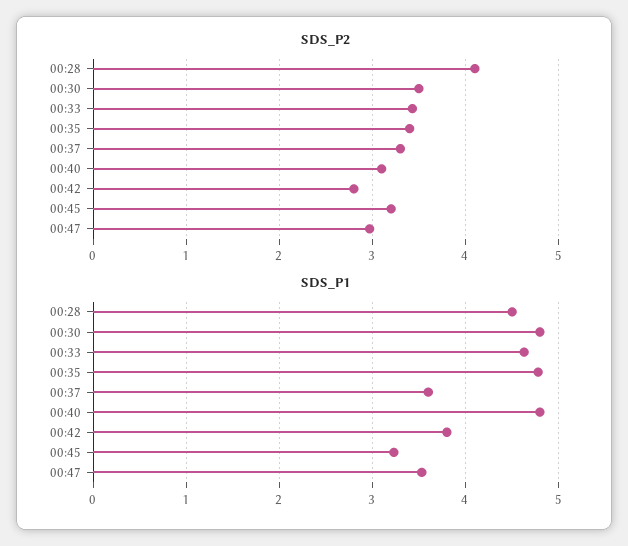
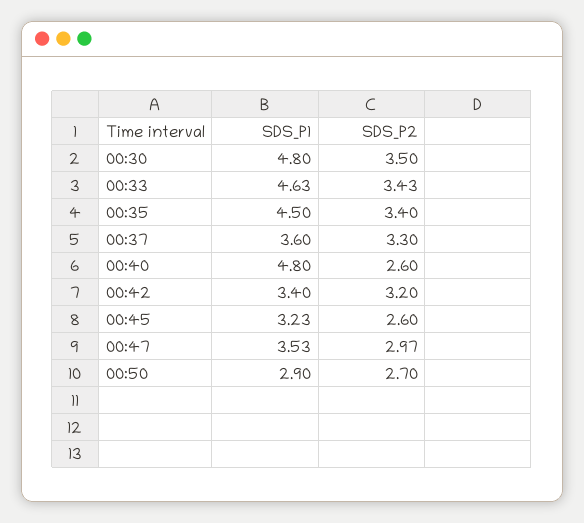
SDS_P2, 00:28: 4.1 -> none
SDS_P2, 00:40: 3.1 -> 2.6
SDS_P2, 00:42: 2.8 -> 3.2
SDS_P2, 00:45: 3.2 -> 2.6
SDS_P1, 00:28: 4.5 -> none
SDS_P1, 00:35: 4.8 -> 4.5
SDS_P1, 00:42: 3.8 -> 3.4
SDS_P1, 00:50: none -> 2.9
SDS_P2, 00:50: none -> 2.7

